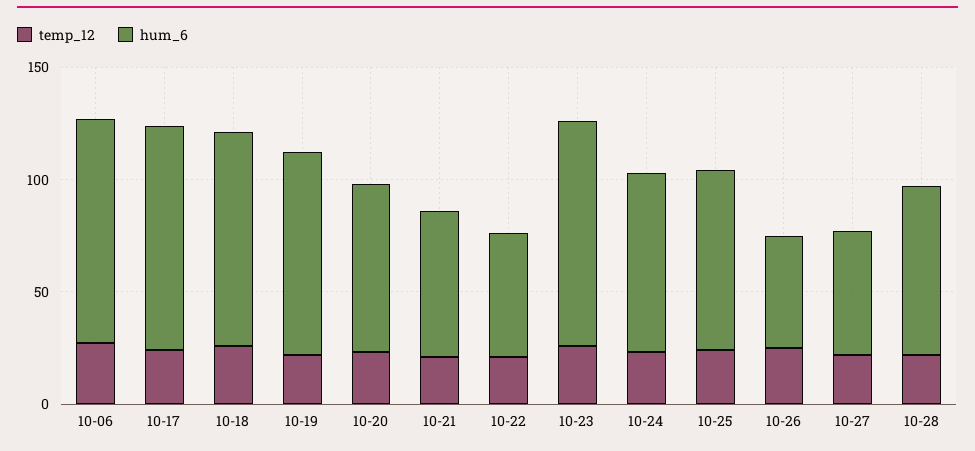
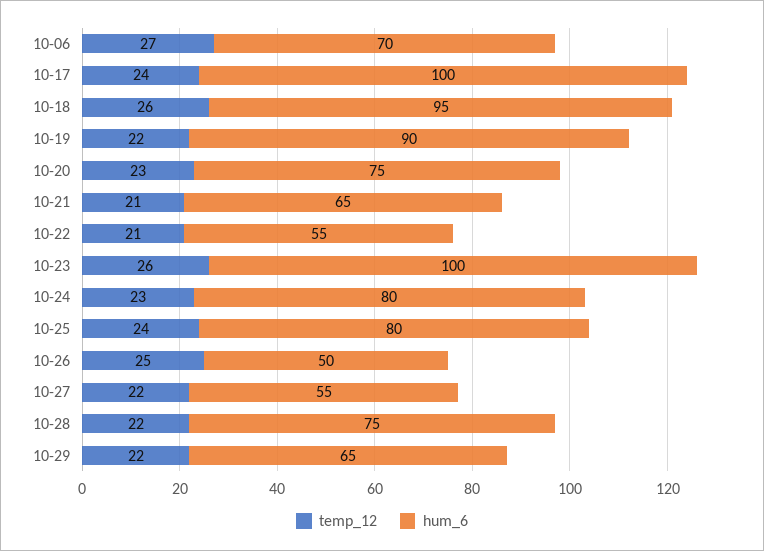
hum_6, 10-06: 100 -> 70
temp_12, 10-29: none -> 22
hum_6, 10-29: none -> 65

